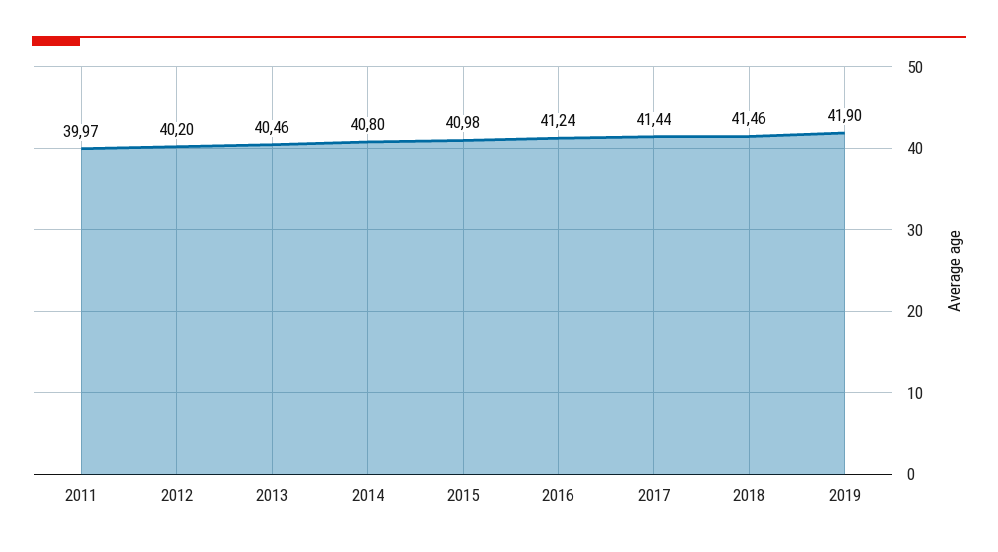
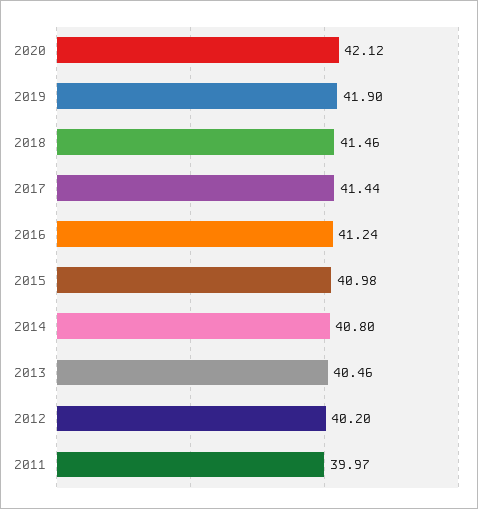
2020: none -> 42.12

